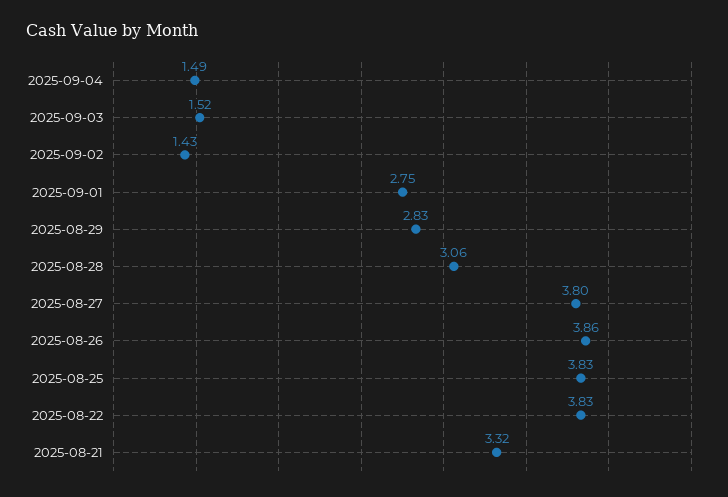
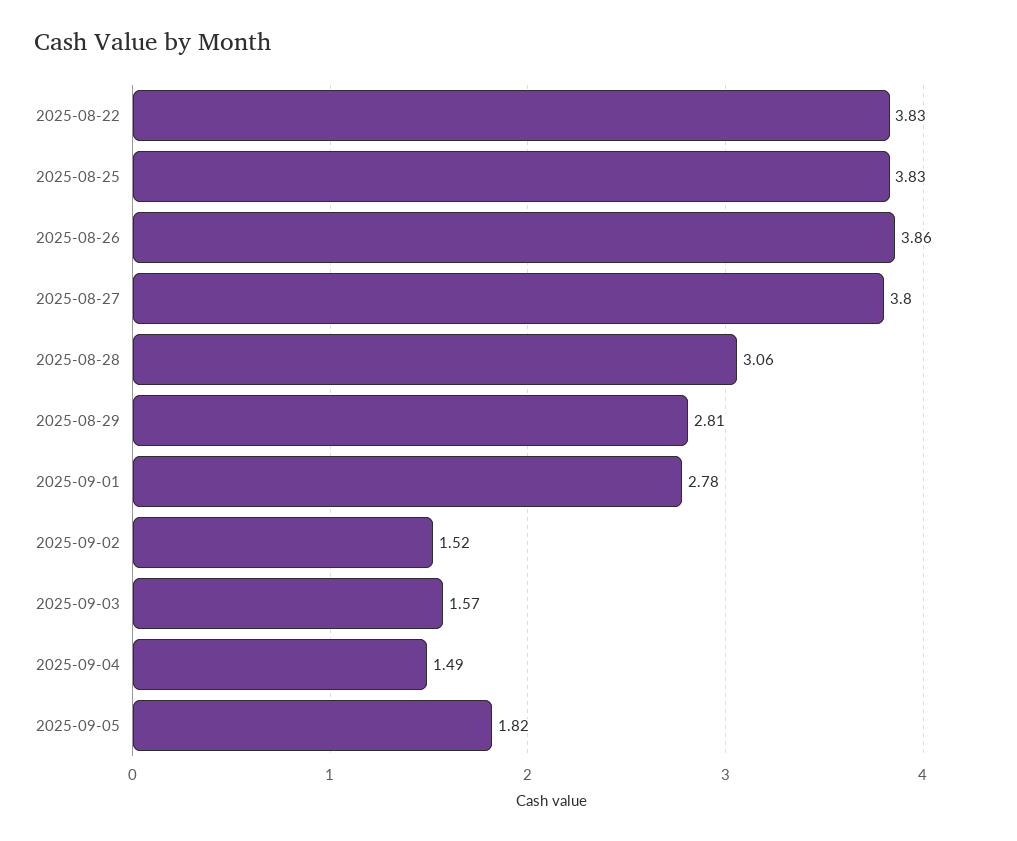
2025-09-03: 1.52 -> 1.57
2025-09-02: 1.43 -> 1.52
2025-09-01: 2.75 -> 2.78
2025-08-29: 2.83 -> 2.81
2025-08-21: 3.32 -> none
2025-09-05: none -> 1.82

